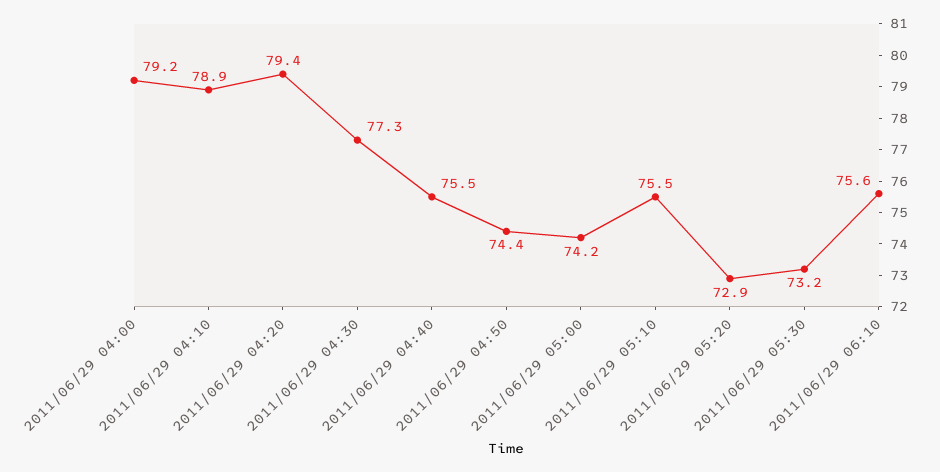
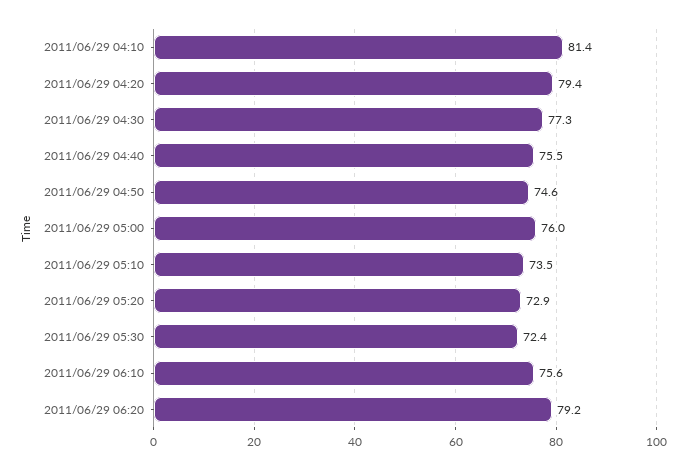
2011/06/29 04:00: 79.2 -> none
2011/06/29 04:10: 78.9 -> 81.4
2011/06/29 04:50: 74.4 -> 74.6
2011/06/29 05:00: 74.2 -> 76
2011/06/29 05:10: 75.5 -> 73.5
2011/06/29 05:30: 73.2 -> 72.4
2011/06/29 06:20: none -> 79.2

